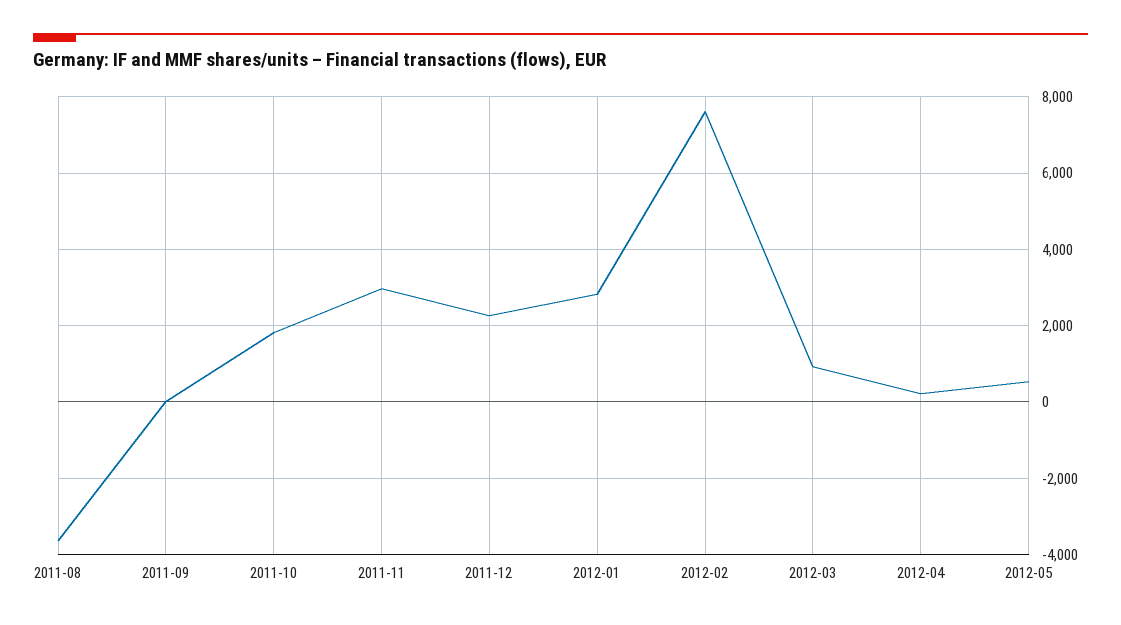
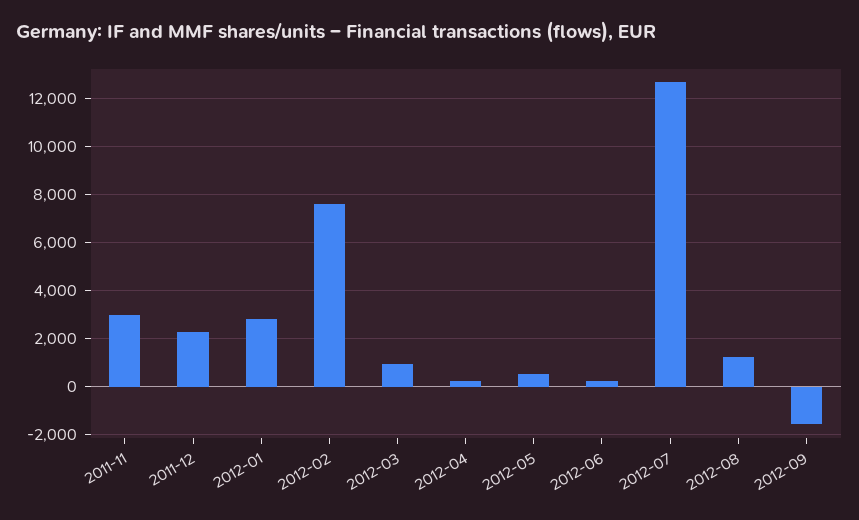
2011-08: -3600 -> none
2011-09: 0 -> none
2011-10: 1800 -> none
2012-06: none -> 250
2012-07: none -> 12750
2012-08: none -> 1250
2012-09: none -> -1500

